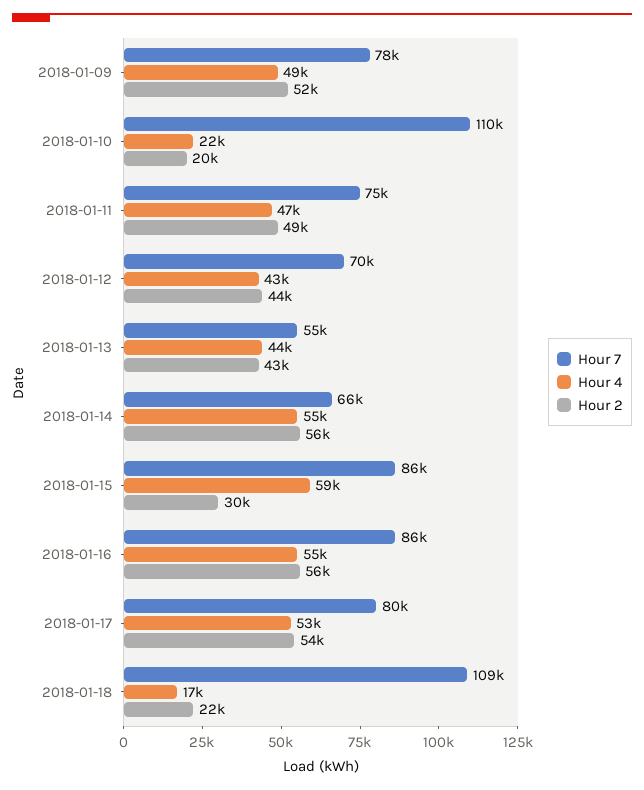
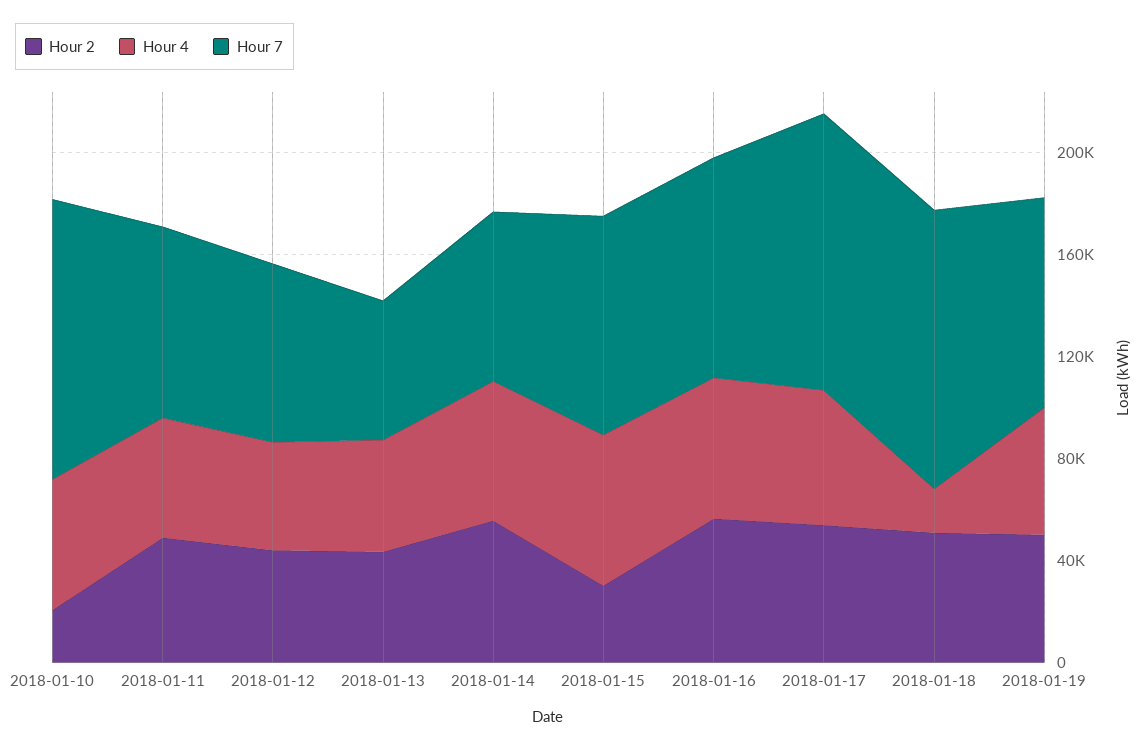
Hour 7, 2018-01-09: 78000 -> none
Hour 4, 2018-01-09: 49000 -> none
Hour 2, 2018-01-09: 52000 -> none
Hour 4, 2018-01-10: 22000 -> 50000
Hour 7, 2018-01-17: 80000 -> 110000
Hour 2, 2018-01-18: 22000 -> 50000
Hour 2, 2018-01-19: none -> 50000
Hour 4, 2018-01-19: none -> 50000
Hour 7, 2018-01-19: none -> 80000

